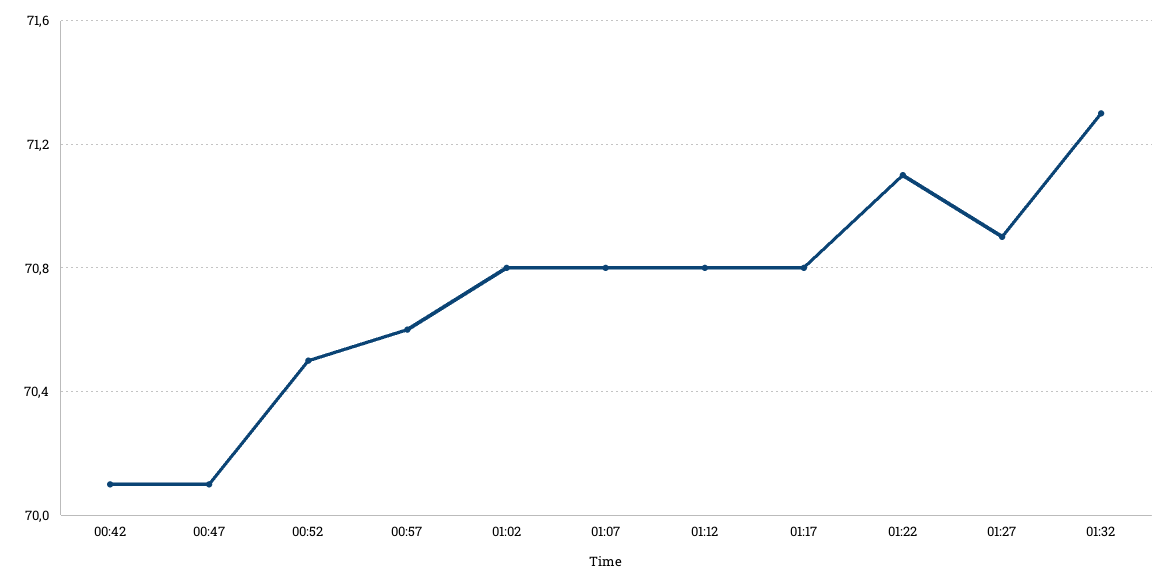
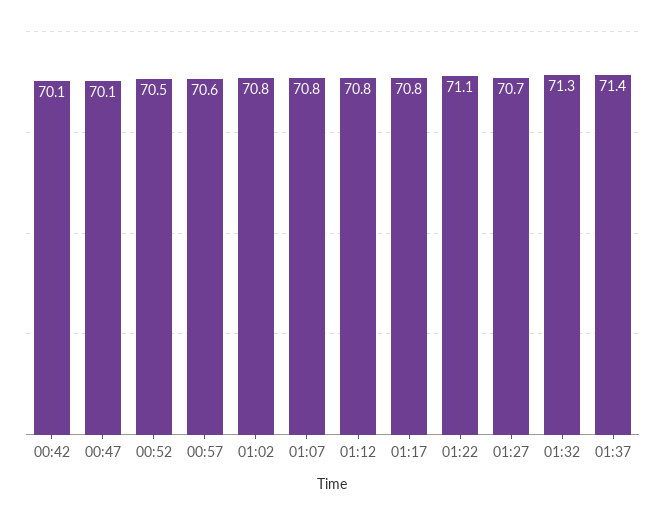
01:27: 70.9 -> 70.7
01:37: none -> 71.4

